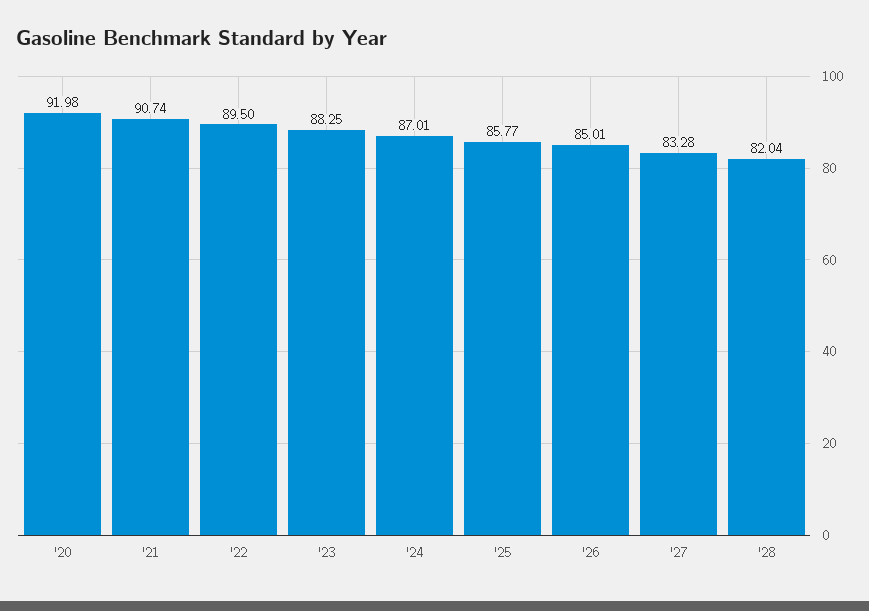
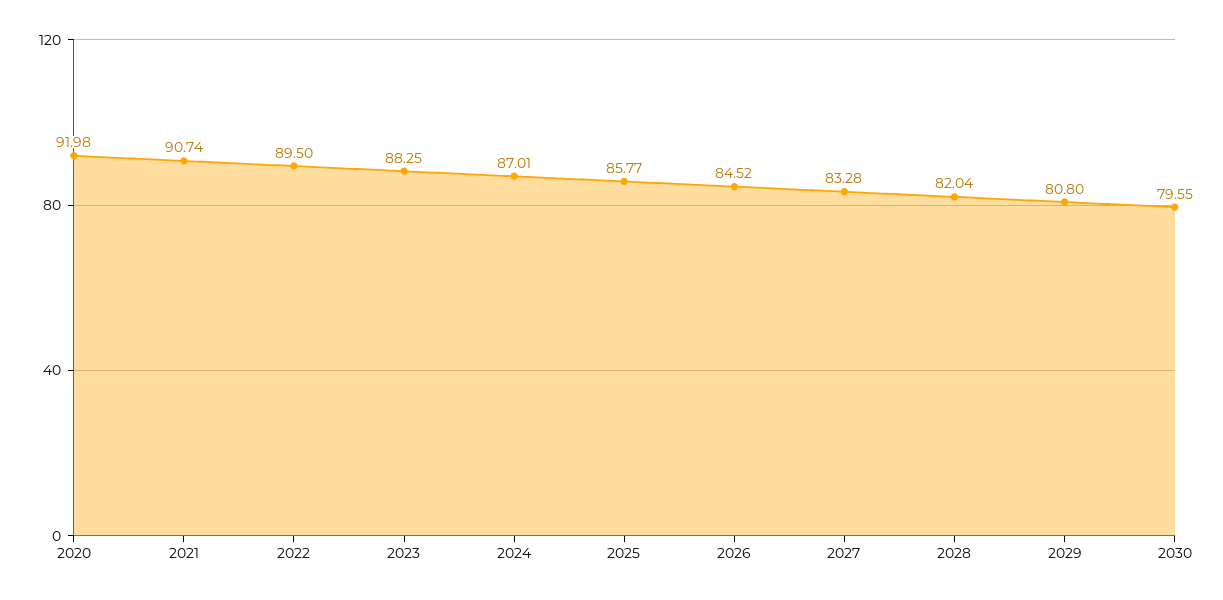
'26: 85.01 -> 84.52
2029: none -> 80.8
2030: none -> 79.55

